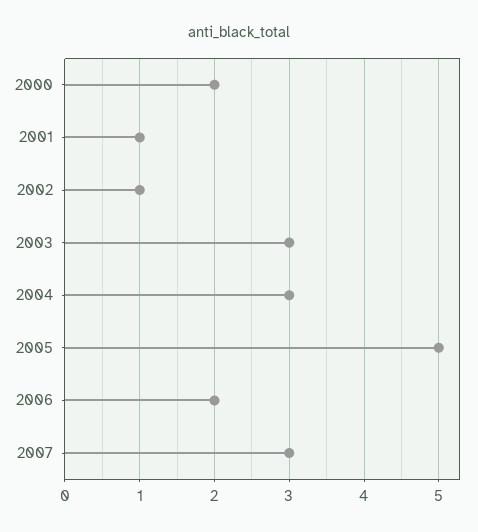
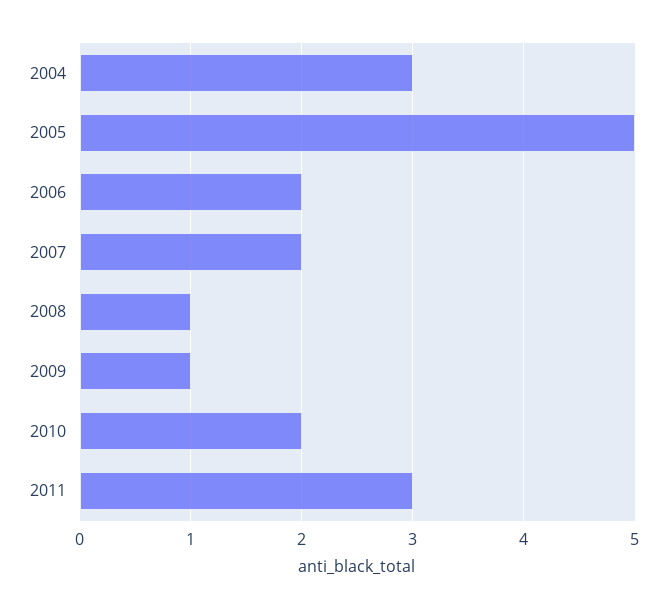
2000: 2 -> none
2001: 1 -> none
2002: 1 -> none
2003: 3 -> none
2007: 3 -> 2
2008: none -> 1
2009: none -> 1
2010: none -> 2
2011: none -> 3

